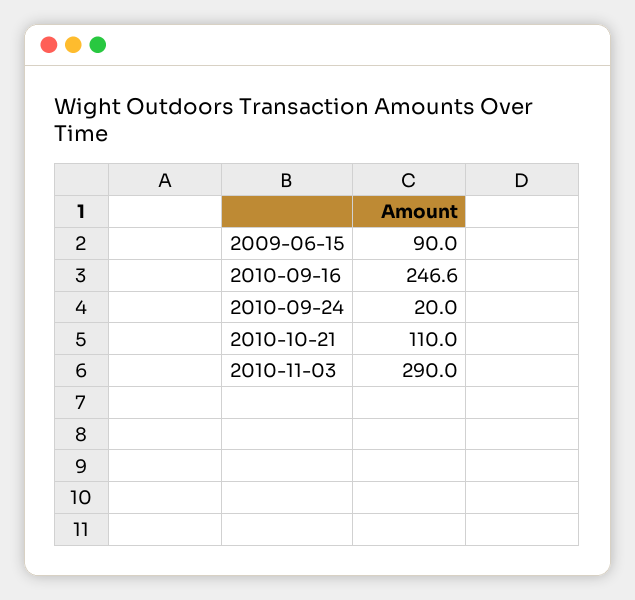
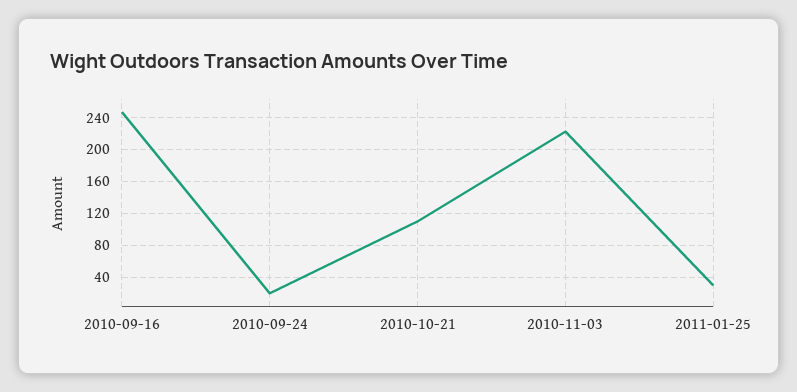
2009-06-15: 90 -> none
2010-11-03: 290 -> 220
2011-01-25: none -> 30

